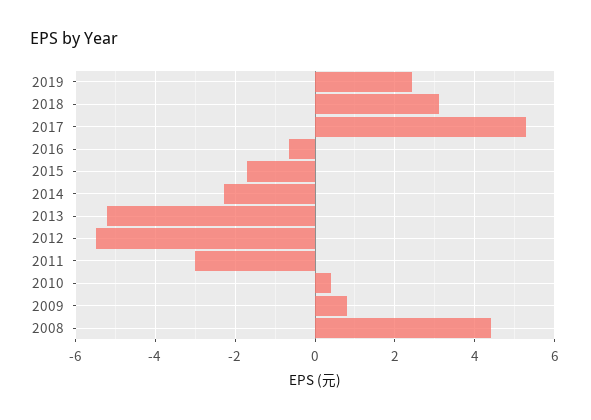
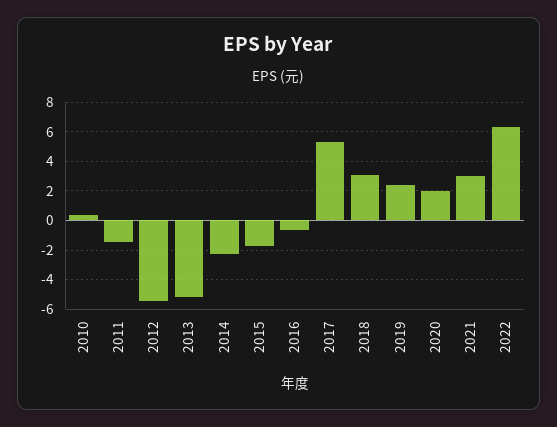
2011: -3 -> -1.5
2009: 0.8 -> none
2008: 4.4 -> none
2020: none -> 2
2021: none -> 3
2022: none -> 6.5

